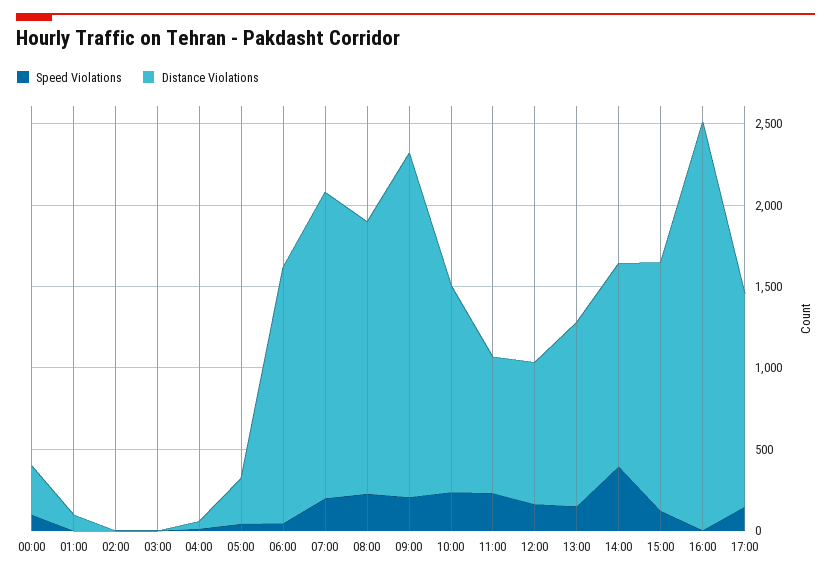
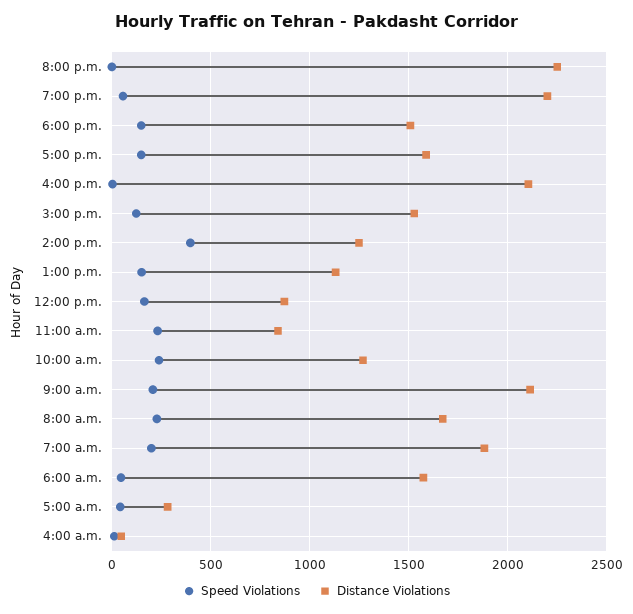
Speed Violations, 00:00: 100 -> none
Distance Violations, 00:00: 300 -> none
Speed Violations, 01:00: 0 -> none
Distance Violations, 01:00: 100 -> none
Speed Violations, 02:00: 0 -> none
Distance Violations, 02:00: 0 -> none
Speed Violations, 03:00: 0 -> none
Distance Violations, 03:00: 0 -> none
Distance Violations, 16:00: 2500 -> 2100
Distance Violations, 17:00: 1300 -> 1600
Speed Violations, 8:00 p.m.: none -> 0
Distance Violations, 8:00 p.m.: none -> 2250
Speed Violations, 7:00 p.m.: none -> 50
Distance Violations, 7:00 p.m.: none -> 2200
Speed Violations, 6:00 p.m.: none -> 150
Distance Violations, 6:00 p.m.: none -> 1500

